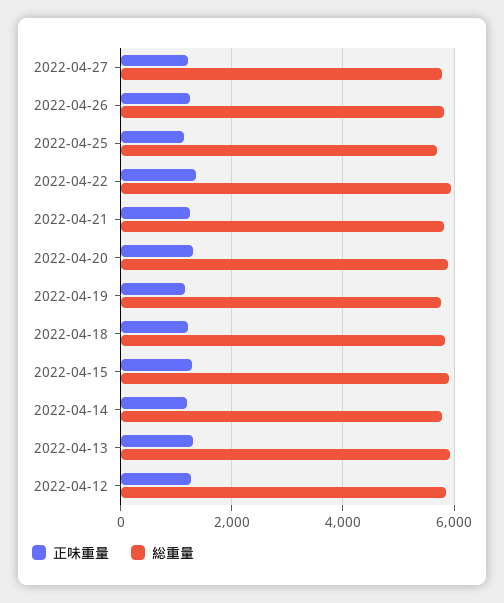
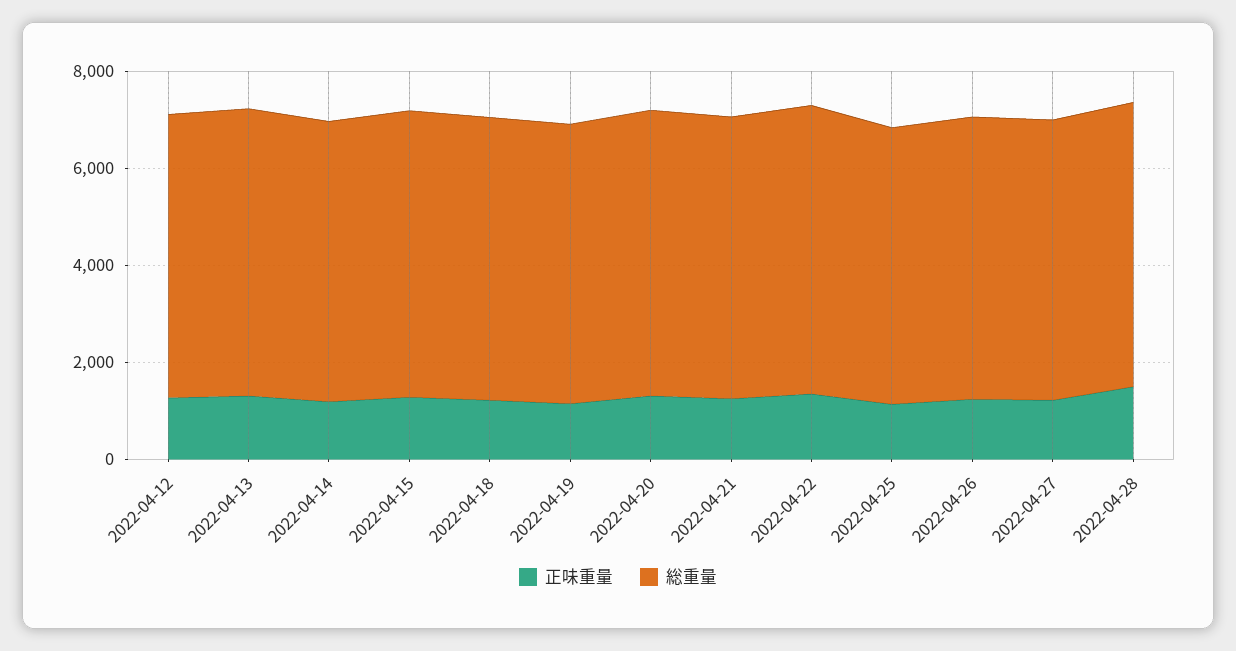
正味重量, 2022-04-28: none -> 1500
総重量, 2022-04-28: none -> 6000

